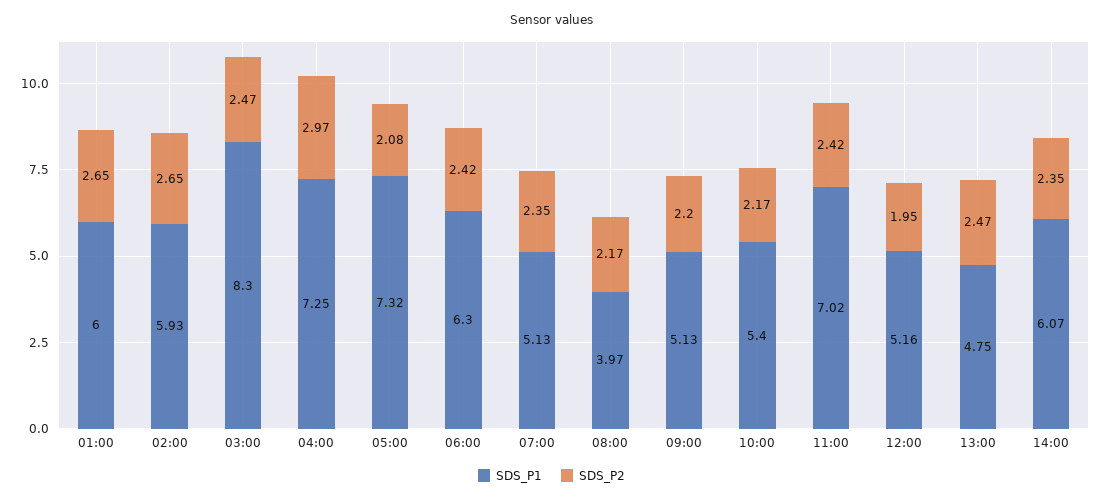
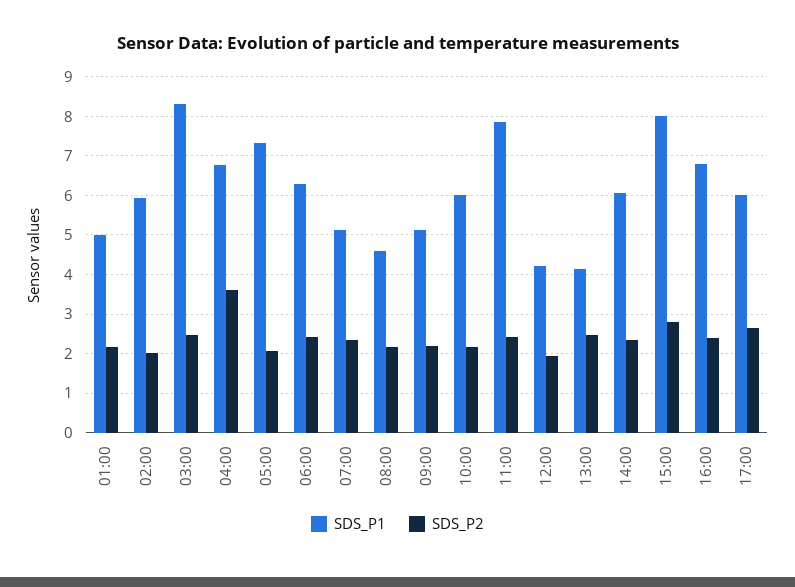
SDS_P1, 01:00: 6 -> 5
SDS_P2, 01:00: 2.65 -> 2.2
SDS_P2, 02:00: 2.65 -> 2
SDS_P1, 04:00: 7.25 -> 6.8
SDS_P2, 04:00: 2.97 -> 3.6
SDS_P1, 08:00: 3.97 -> 4.6
SDS_P1, 10:00: 5.4 -> 6
SDS_P1, 11:00: 7.02 -> 7.8
SDS_P1, 12:00: 5.16 -> 4.2
SDS_P1, 13:00: 4.75 -> 4.2
SDS_P1, 15:00: none -> 8
SDS_P2, 15:00: none -> 2.8
SDS_P1, 16:00: none -> 6.8
SDS_P2, 16:00: none -> 2.4
SDS_P1, 17:00: none -> 6
SDS_P2, 17:00: none -> 2.6

